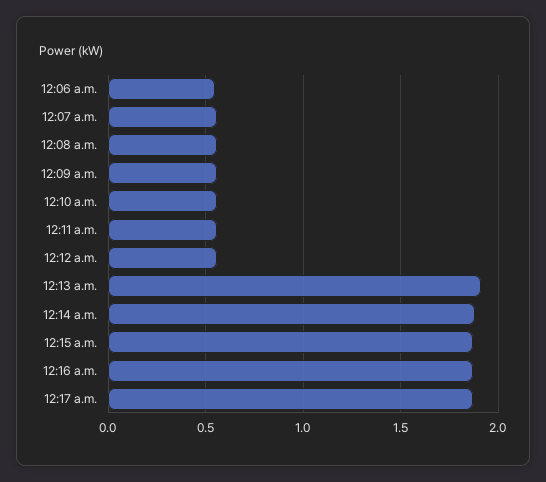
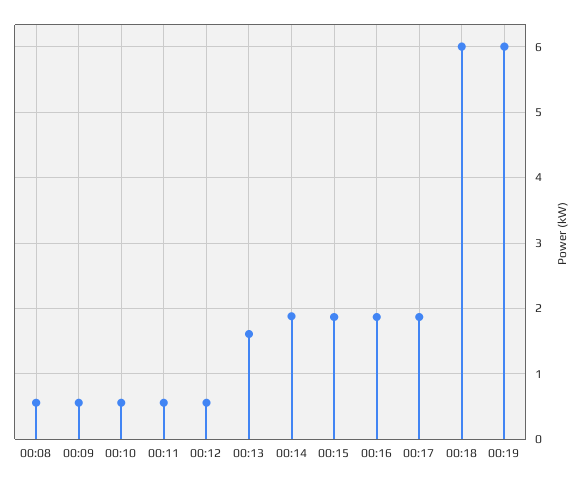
12:06 a.m.: 0.55 -> none
12:07 a.m.: 0.55 -> none
12:13 a.m.: 1.9 -> 1.6
00:18: none -> 6
00:19: none -> 6

